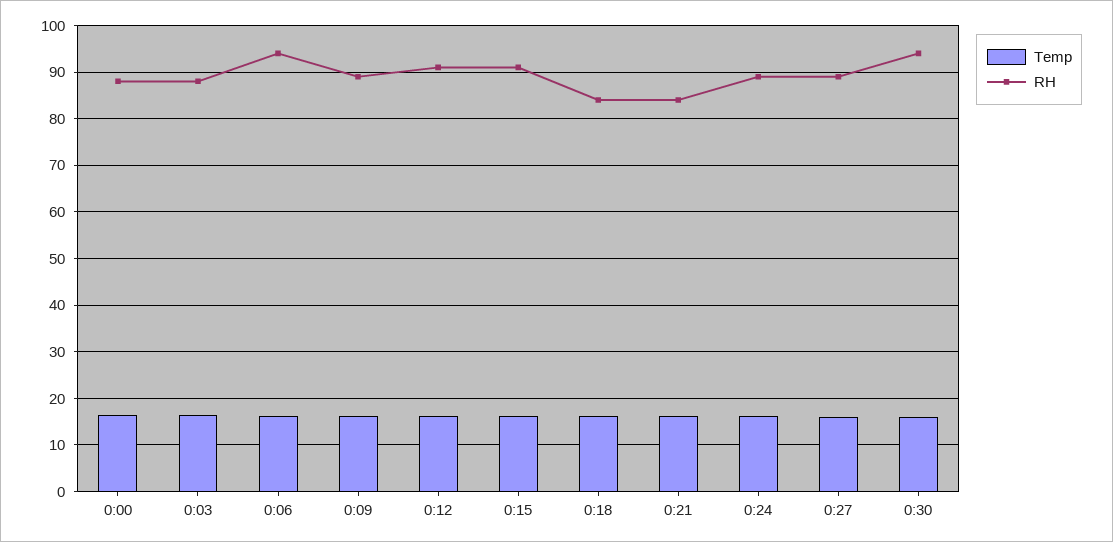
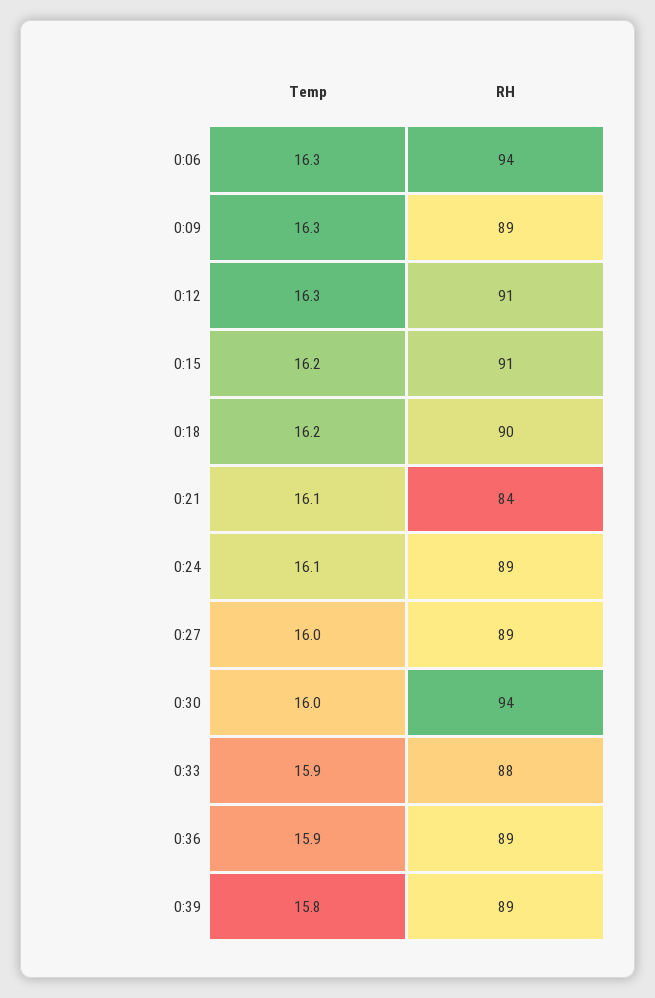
Temp, 0:00: 16 -> none
RH, 0:00: 88 -> none
Temp, 0:03: 16 -> none
RH, 0:03: 88 -> none
RH, 0:18: 84 -> 90
Temp, 0:33: none -> 15.9
RH, 0:33: none -> 88
Temp, 0:36: none -> 15.9
RH, 0:36: none -> 89
Temp, 0:39: none -> 15.8
RH, 0:39: none -> 89

